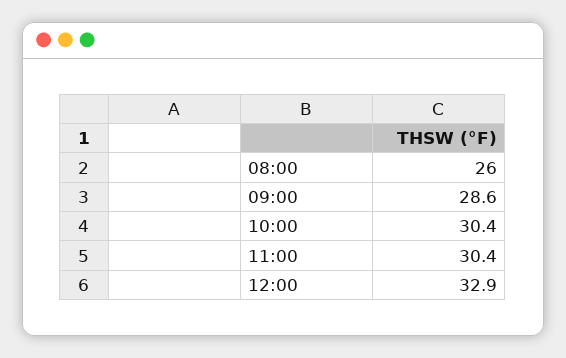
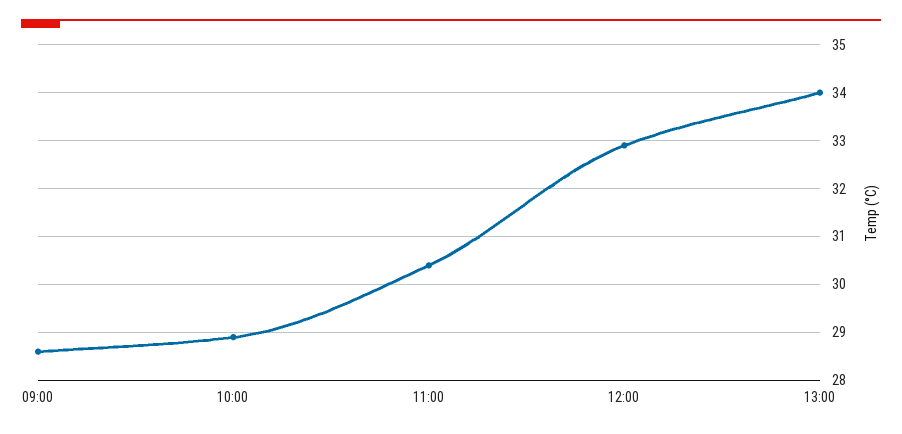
08:00: 26 -> none
10:00: 30.4 -> 29
13:00: none -> 34

